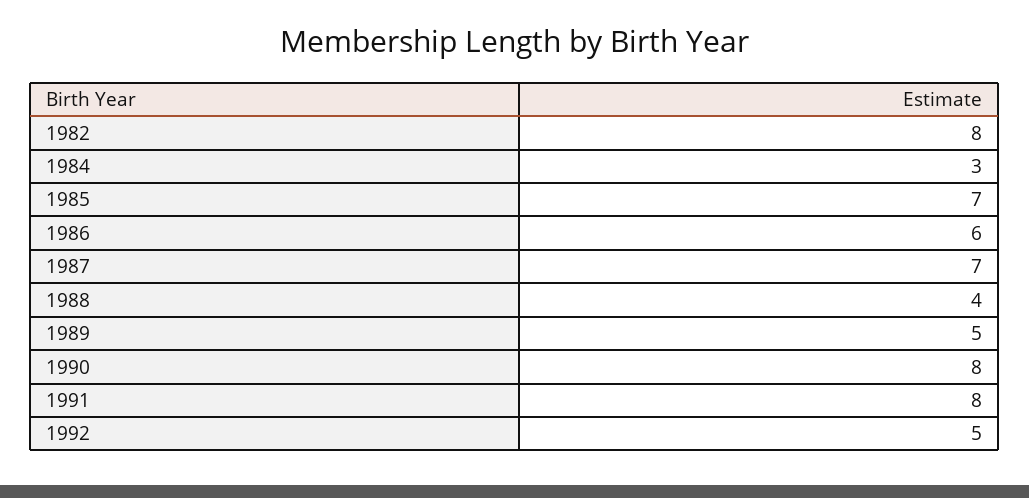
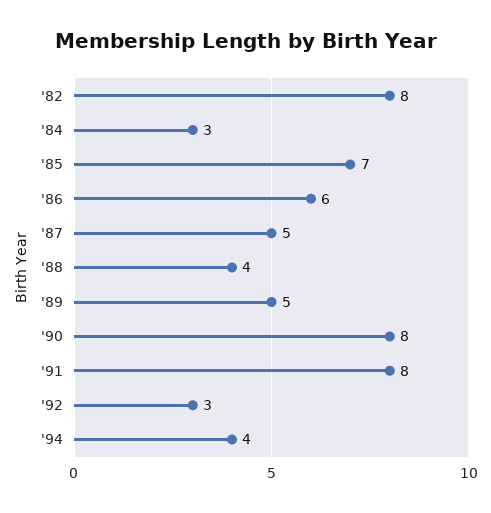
1987: 7 -> 5
1992: 5 -> 3
'94: none -> 4

